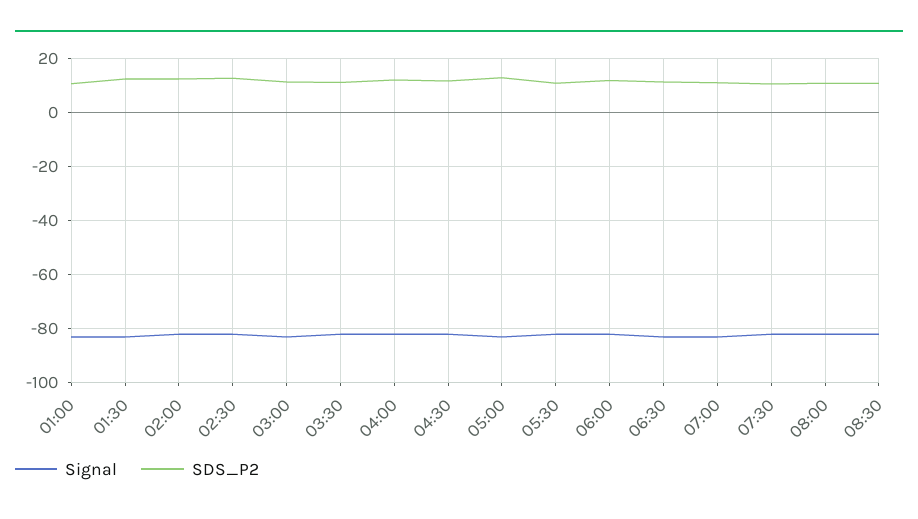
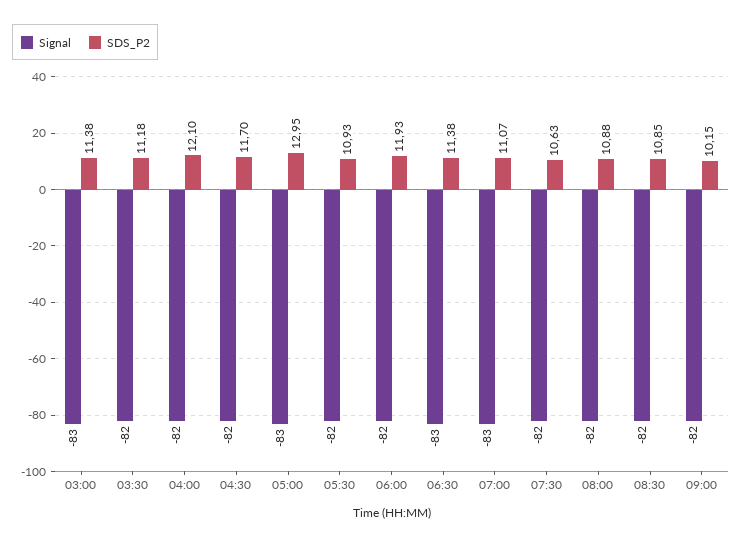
Signal, 01:00: -82.5 -> none
SDS_P2, 01:00: 10 -> none
Signal, 01:30: -82.5 -> none
SDS_P2, 01:30: 12.5 -> none
Signal, 02:00: -82.5 -> none
SDS_P2, 02:00: 12.5 -> none
Signal, 02:30: -82.5 -> none
SDS_P2, 02:30: 12.5 -> none
Signal, 09:00: none -> -82
SDS_P2, 09:00: none -> 10.15

